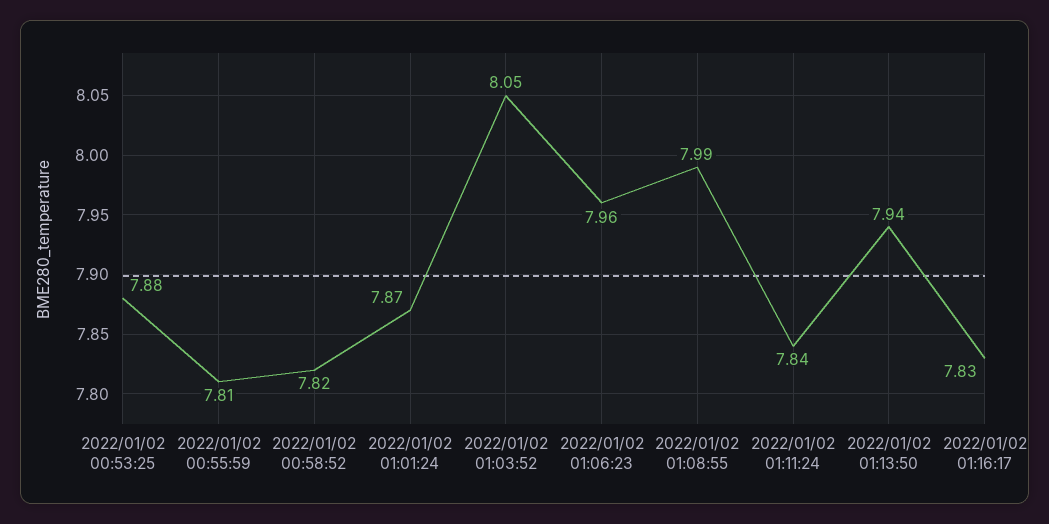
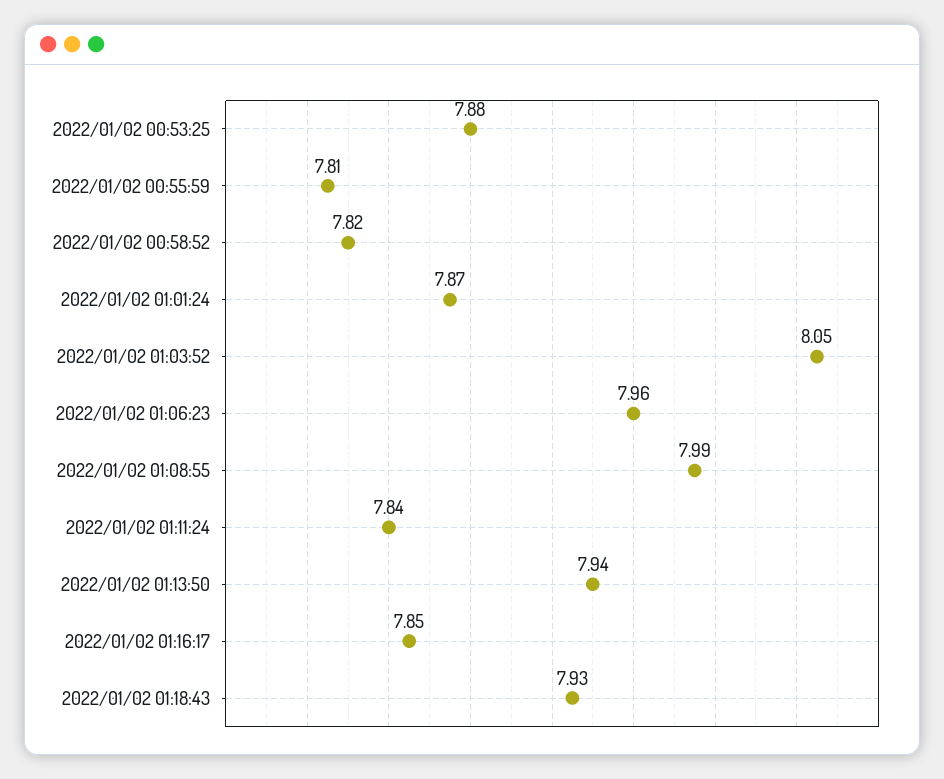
2022/01/02 01:16:17: 7.83 -> 7.85
2022/01/02 01:18:43: none -> 7.93

